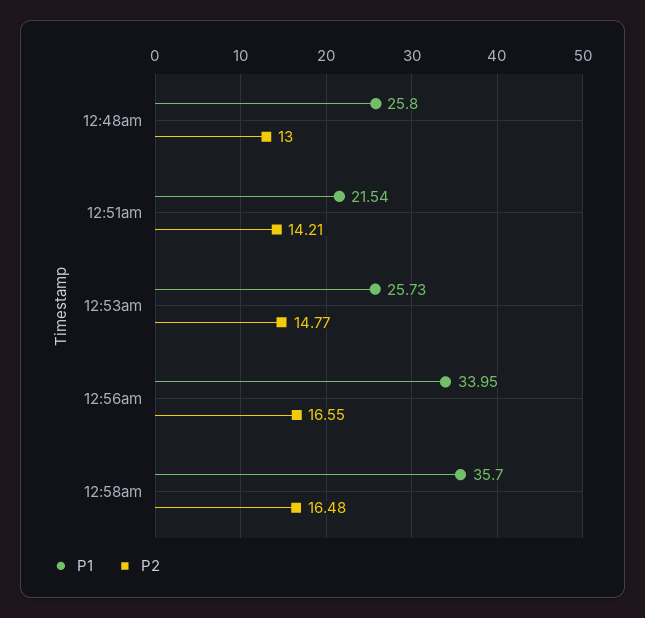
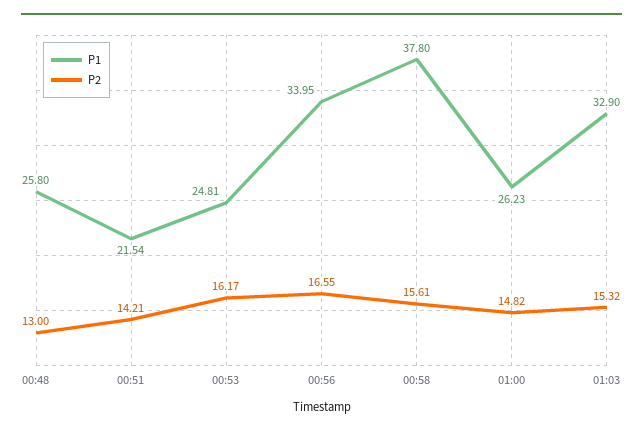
P1, 12:53am: 25.73 -> 24.81
P2, 12:53am: 14.77 -> 16.17
P1, 12:58am: 35.7 -> 37.8
P2, 12:58am: 16.48 -> 15.61
P1, 01:00: none -> 26.23
P2, 01:00: none -> 14.82
P1, 01:03: none -> 32.9
P2, 01:03: none -> 15.32

